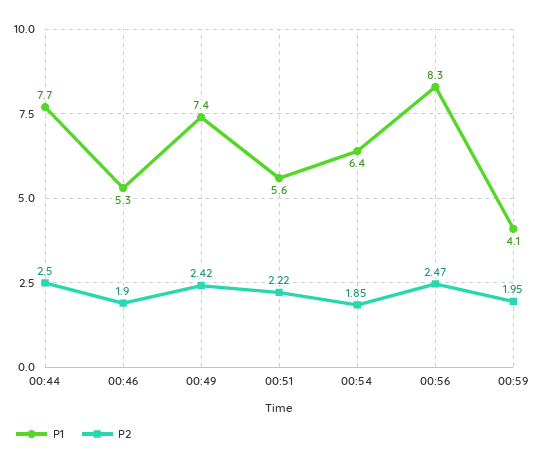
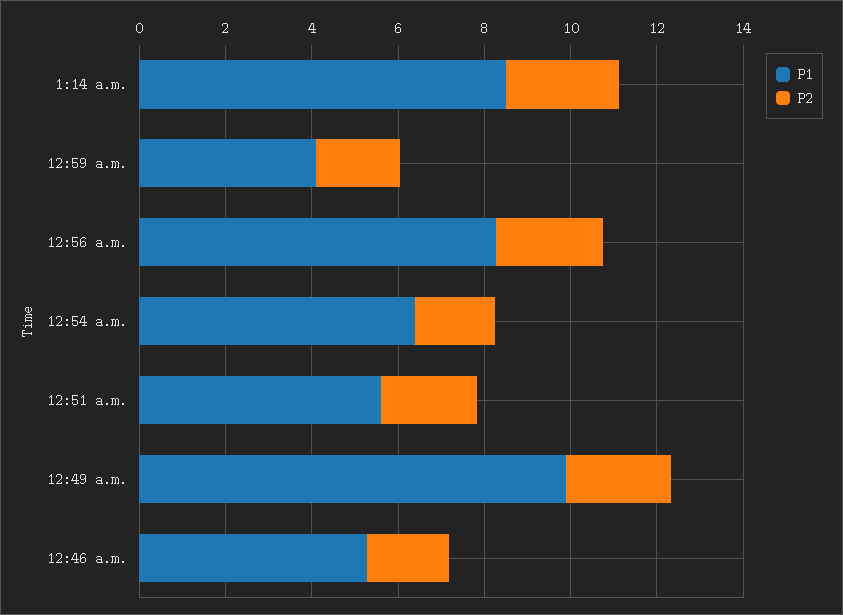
P1, 00:44: 7.7 -> none
P2, 00:44: 2.5 -> none
P1, 00:49: 7.4 -> 10
P1, 1:14 a.m.: none -> 8.5
P2, 1:14 a.m.: none -> 2.5

